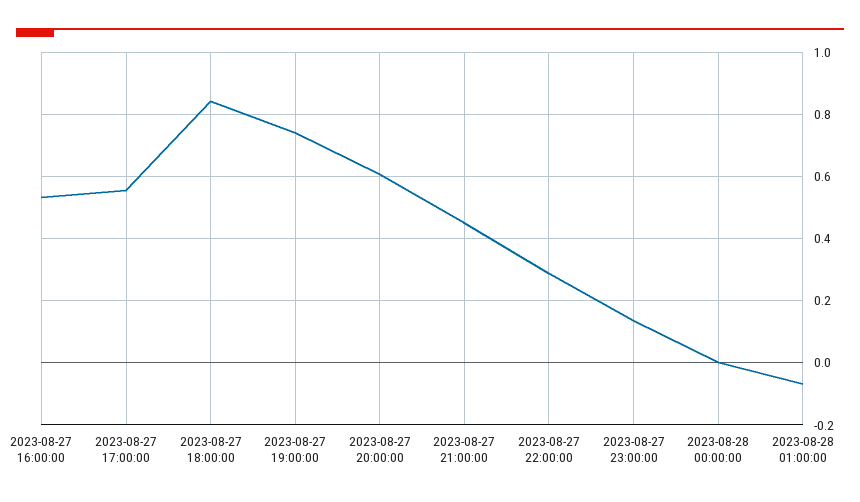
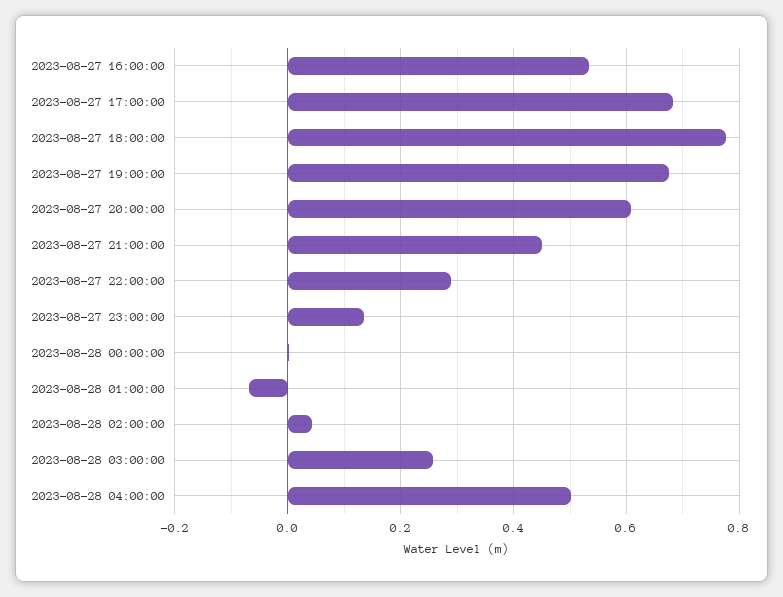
2023-08-27 17:00:00: 0.56 -> 0.68
2023-08-27 18:00:00: 0.84 -> 0.78
2023-08-27 19:00:00: 0.74 -> 0.68
2023-08-28 02:00:00: none -> 0.04
2023-08-28 03:00:00: none -> 0.26
2023-08-28 04:00:00: none -> 0.5

